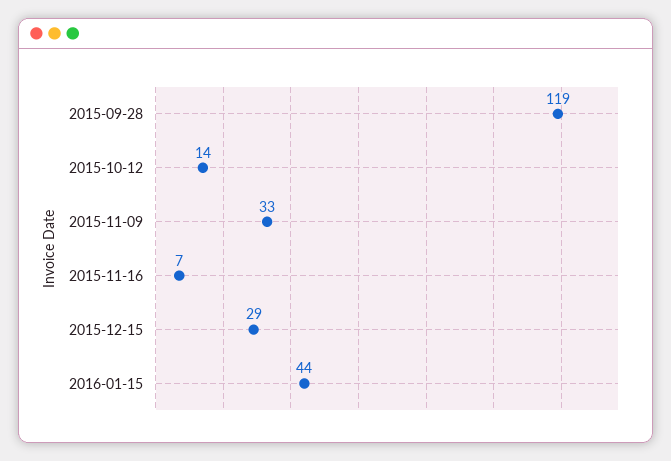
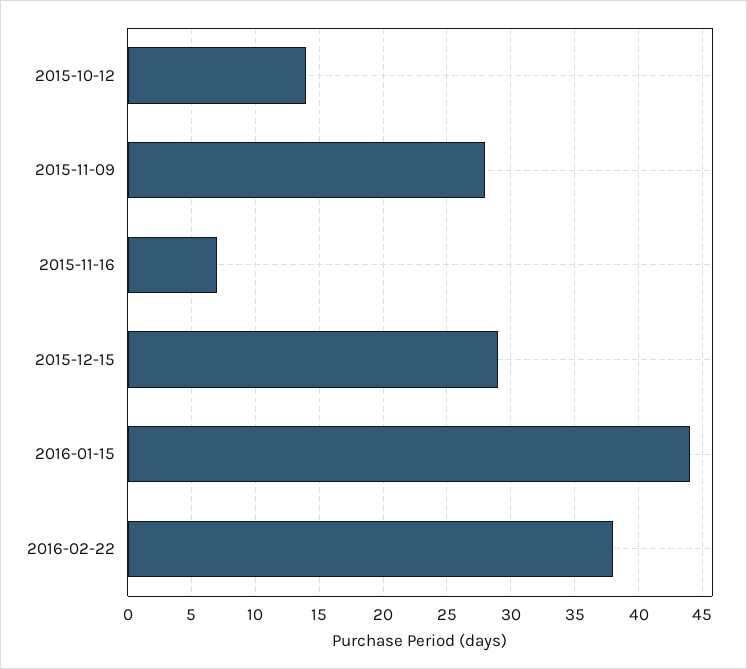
2015-09-28: 119 -> none
2015-11-09: 33 -> 28
2016-02-22: none -> 38

